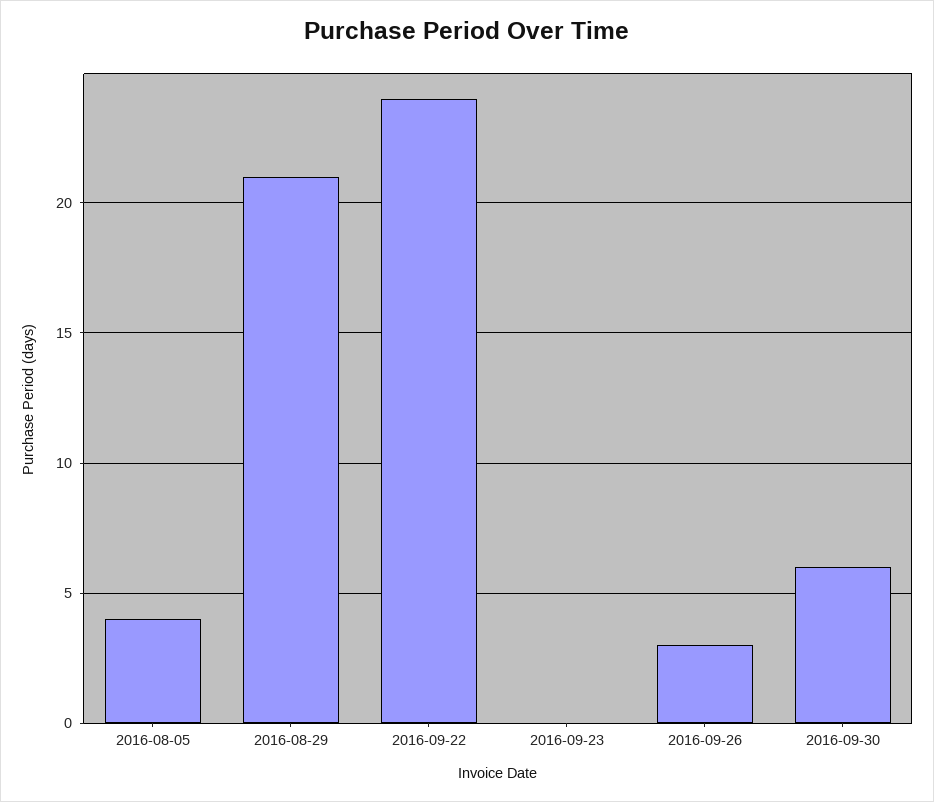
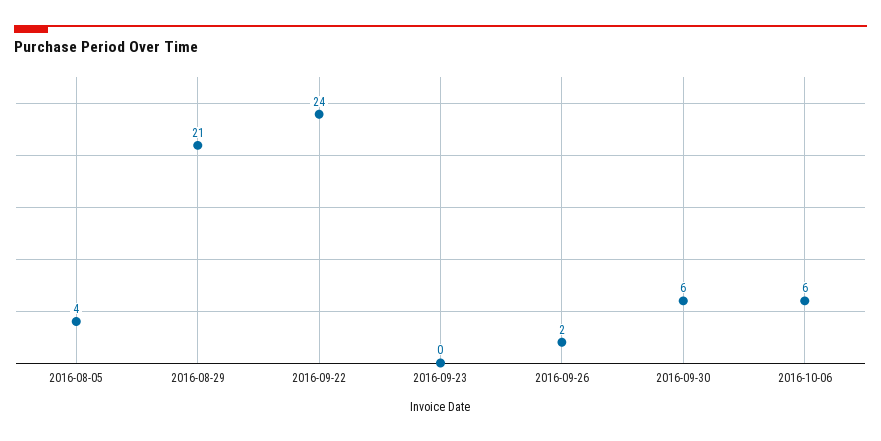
2016-09-26: 3 -> 2
2016-10-06: none -> 6

